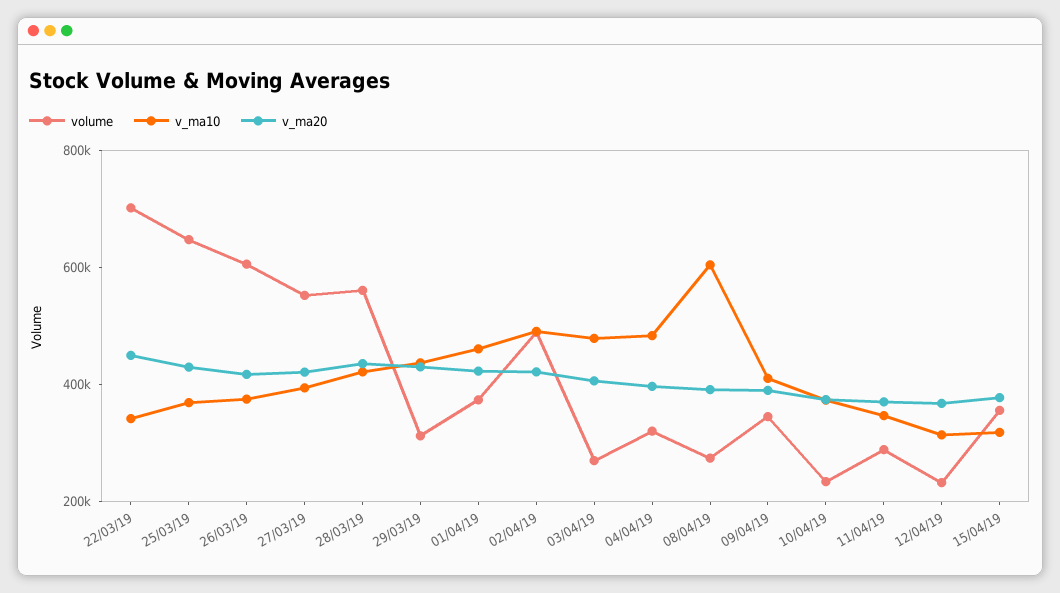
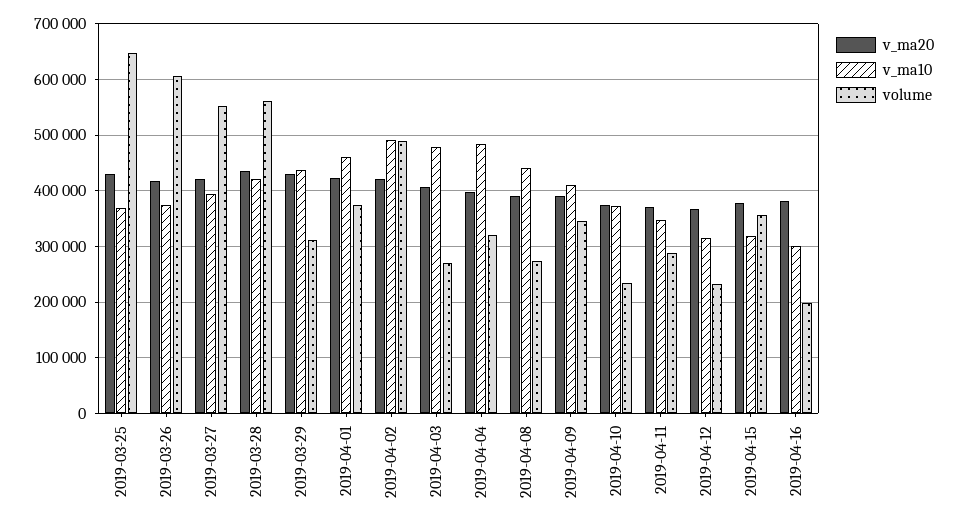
volume, 22/03/19: 700000 -> none
v_ma10, 22/03/19: 350000 -> none
v_ma20, 22/03/19: 450000 -> none
v_ma10, 08/04/19: 600000 -> 440000
v_ma20, 2019-04-16: none -> 380000
v_ma10, 2019-04-16: none -> 300000
volume, 2019-04-16: none -> 200000

